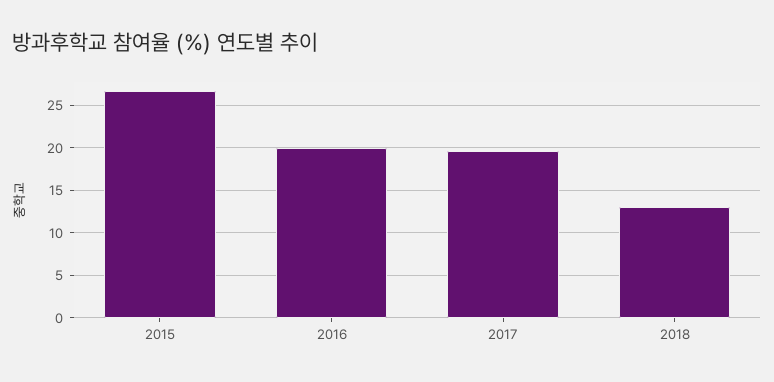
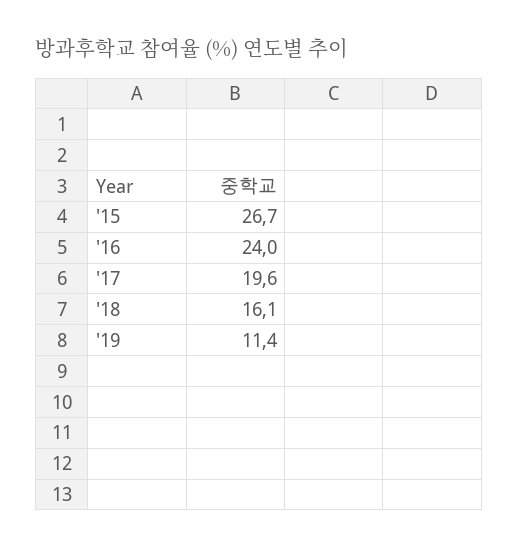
2016: 20 -> 24
2018: 13 -> 16.1
'19: none -> 11.4

